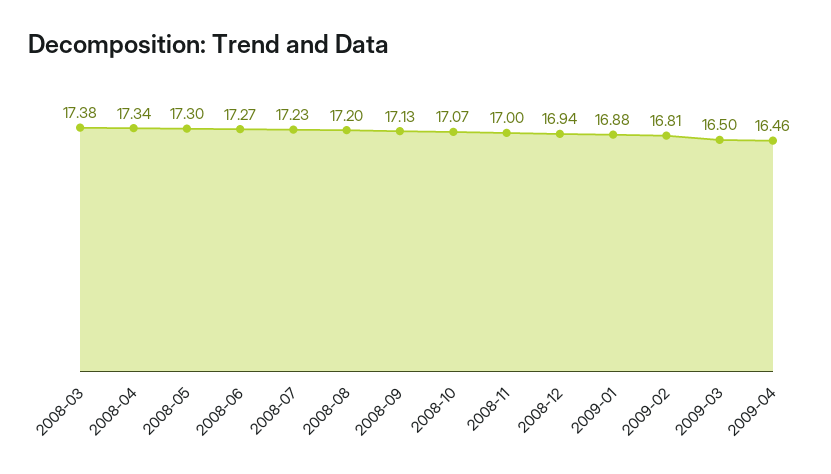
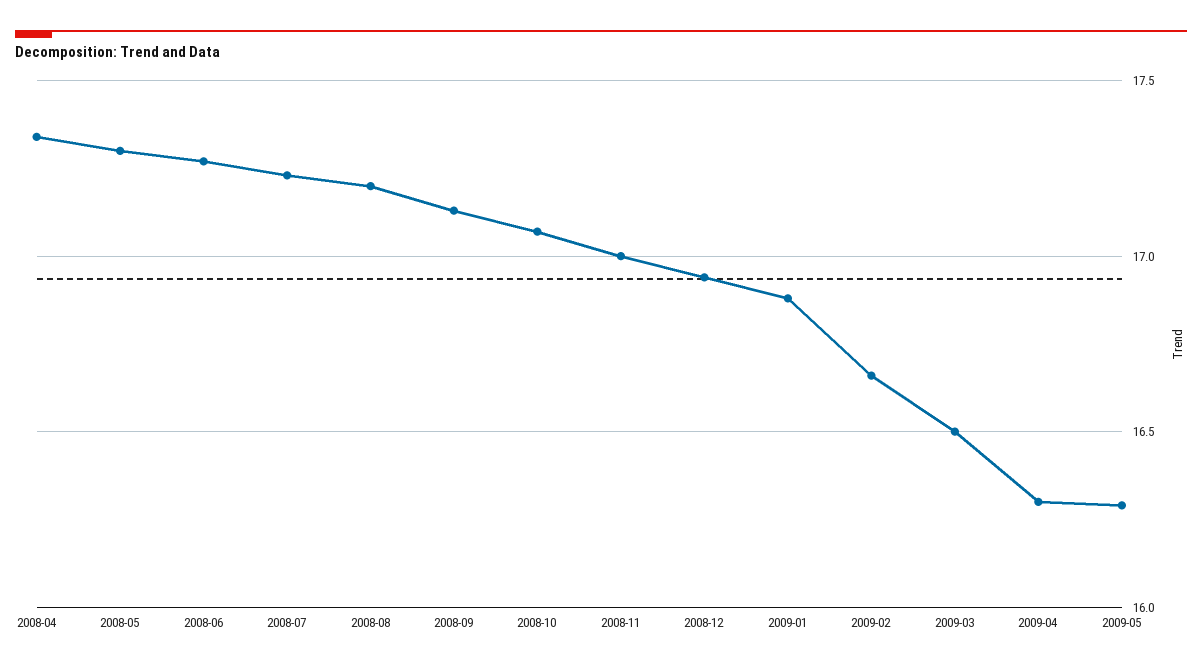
2008-03: 17.38 -> none
2009-02: 16.81 -> 16.65
2009-04: 16.46 -> 16.3
2009-05: none -> 16.3

